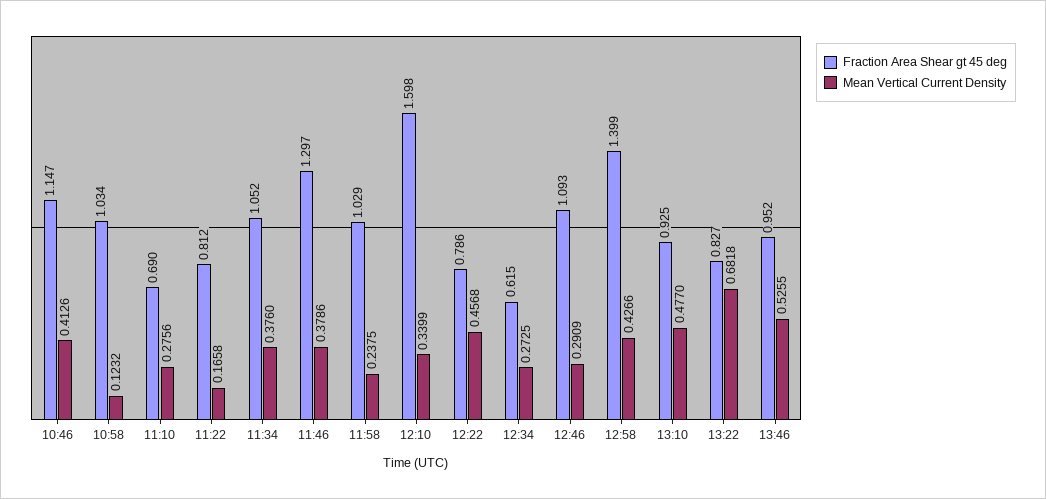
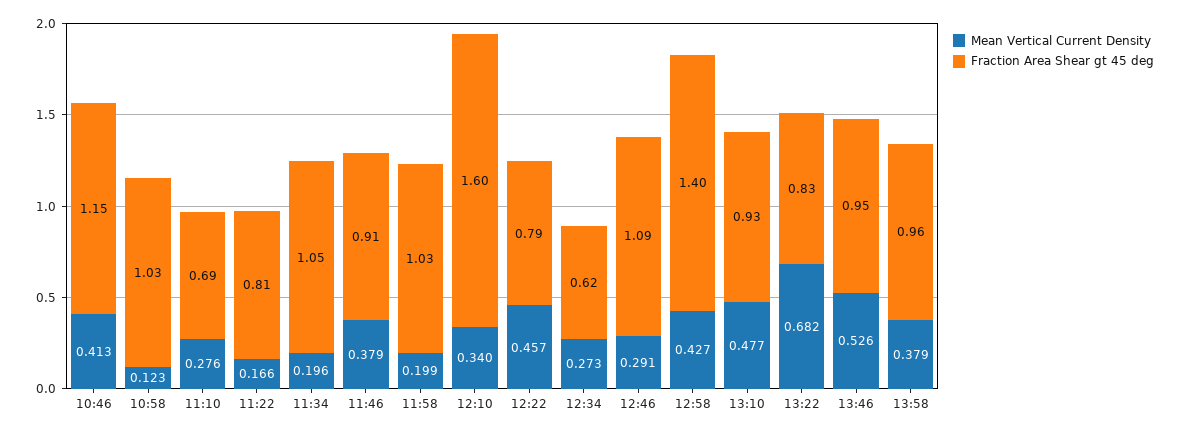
Mean Vertical Current Density, 11:34: 0.376 -> 0.196
Fraction Area Shear gt 45 deg, 11:46: 1.297 -> 0.91
Mean Vertical Current Density, 11:58: 0.2375 -> 0.199
Mean Vertical Current Density, 13:58: none -> 0.379
Fraction Area Shear gt 45 deg, 13:58: none -> 0.96

